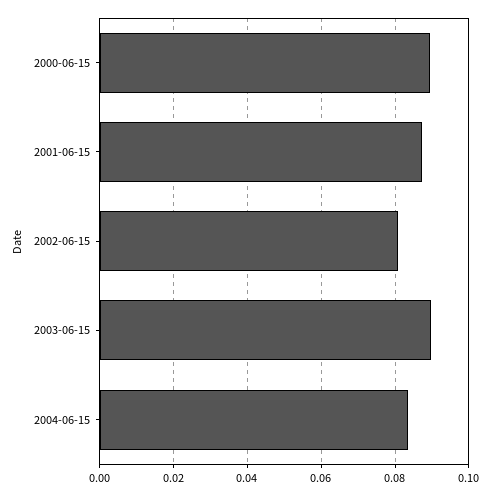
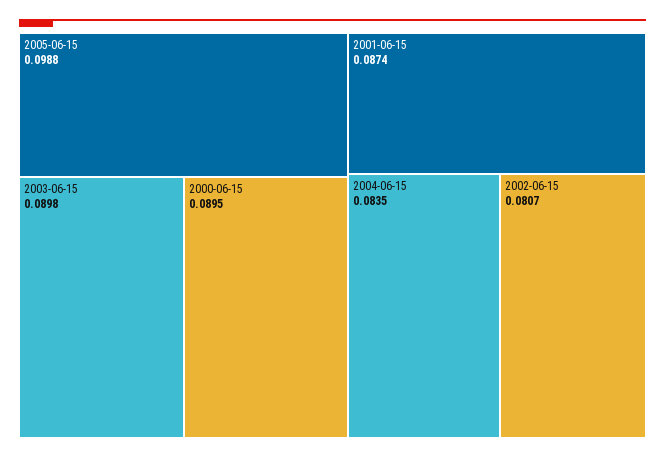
2005-06-15: none -> 0.0988

